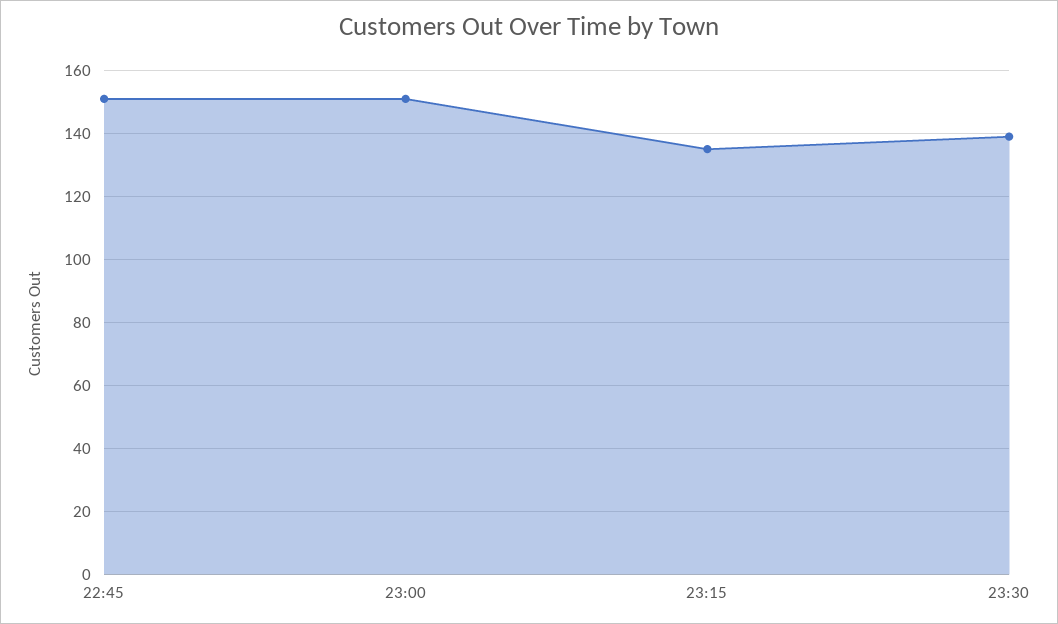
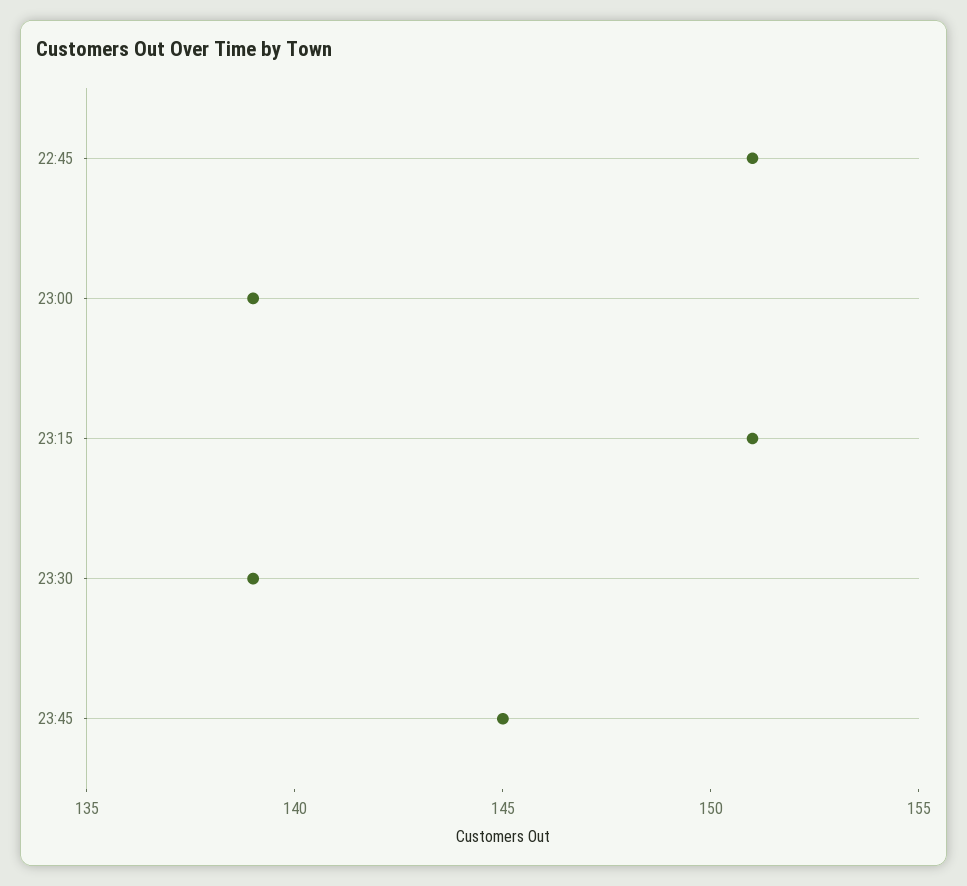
23:00: 150 -> 139
23:15: 135 -> 151
23:45: none -> 145

